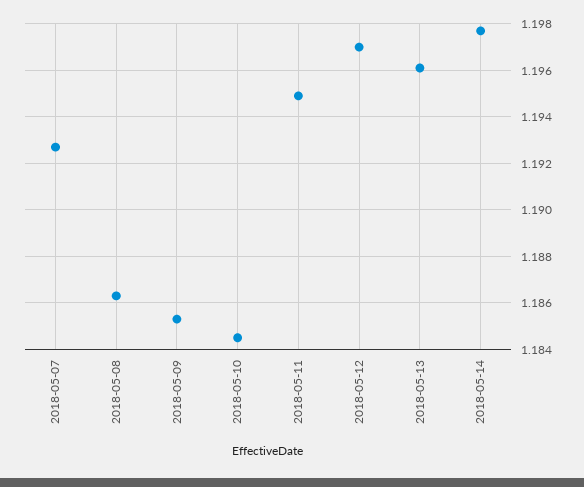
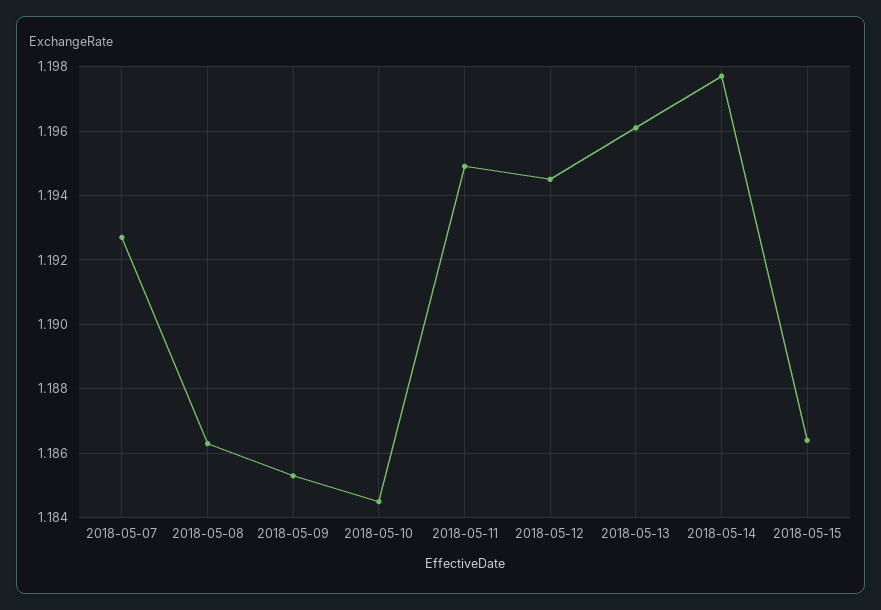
2018-05-12: 1.197 -> 1.1945
2018-05-15: none -> 1.1865

